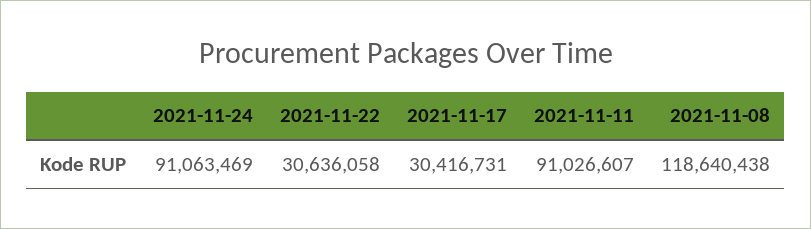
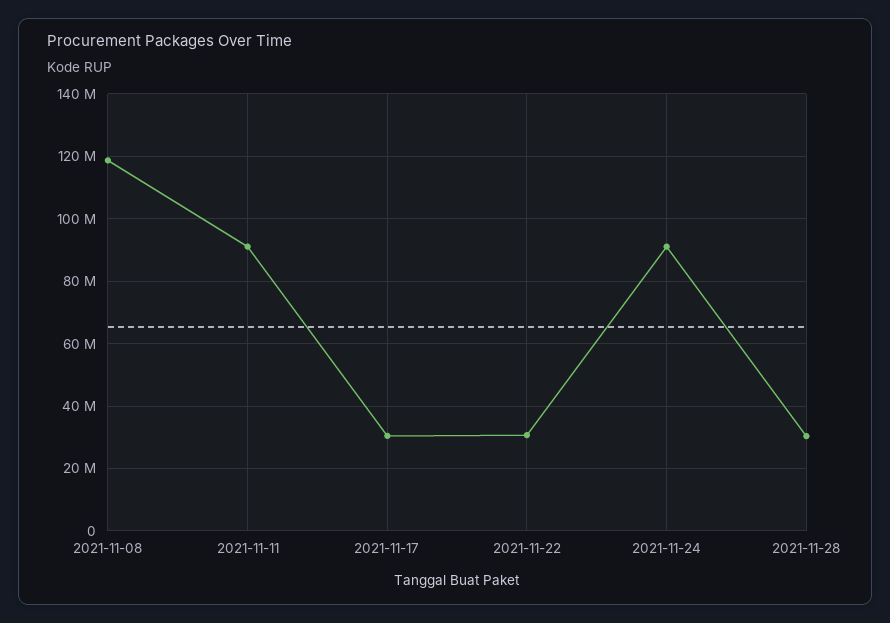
2021-11-28: none -> 30000000

